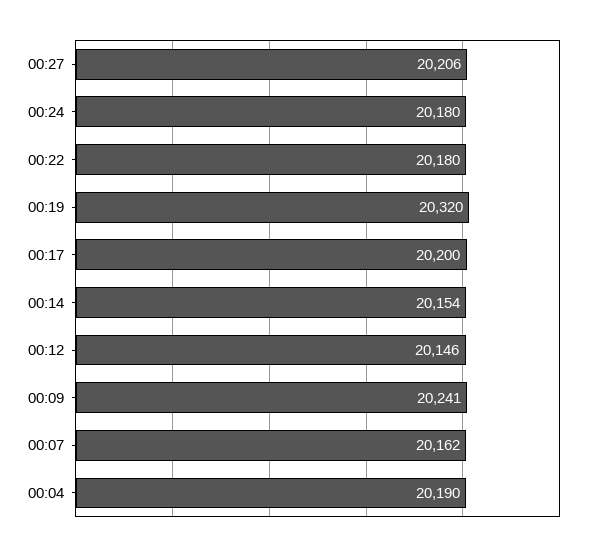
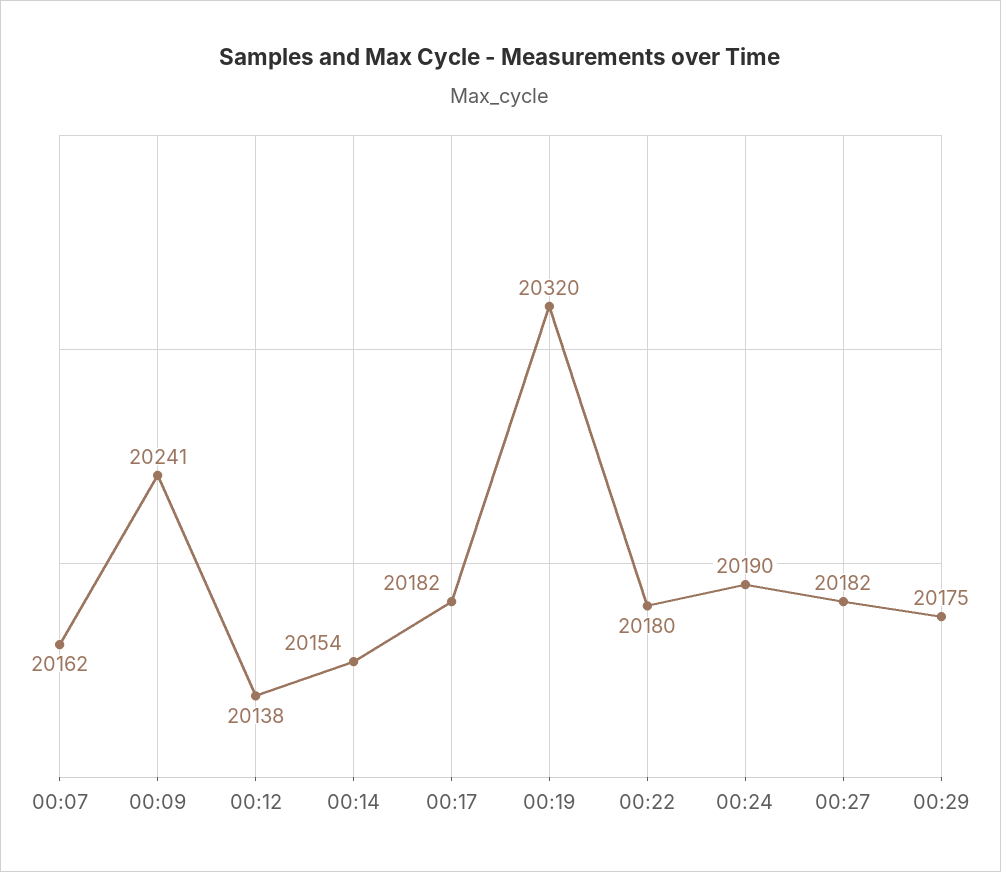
00:27: 20206 -> 20182
00:24: 20180 -> 20190
00:17: 20200 -> 20182
00:12: 20146 -> 20138
00:04: 20190 -> none
00:29: none -> 20175

